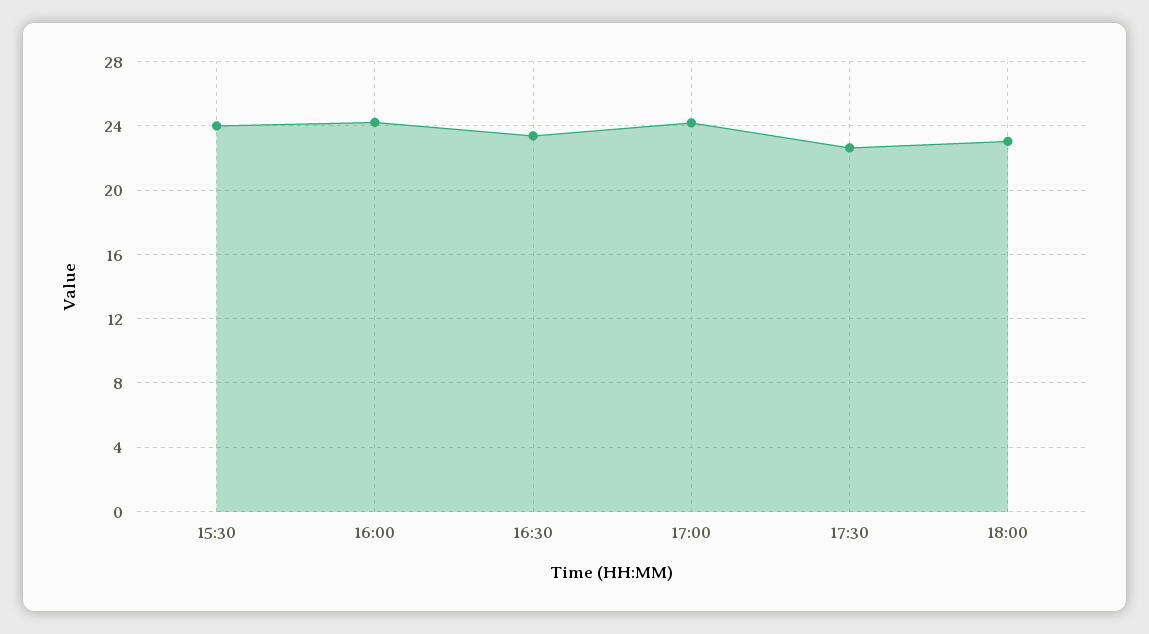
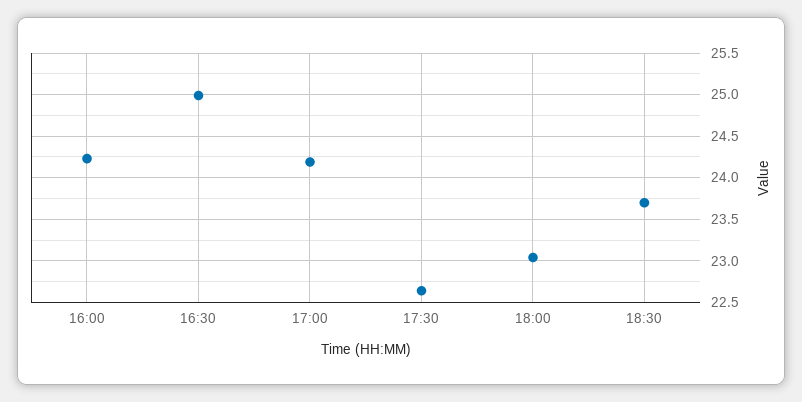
15:30: 24 -> none
16:30: 23.5 -> 25
18:30: none -> 23.7

